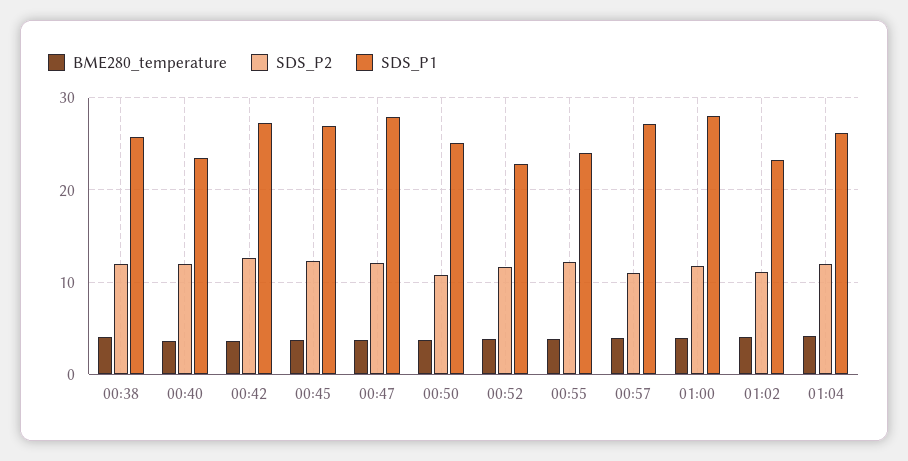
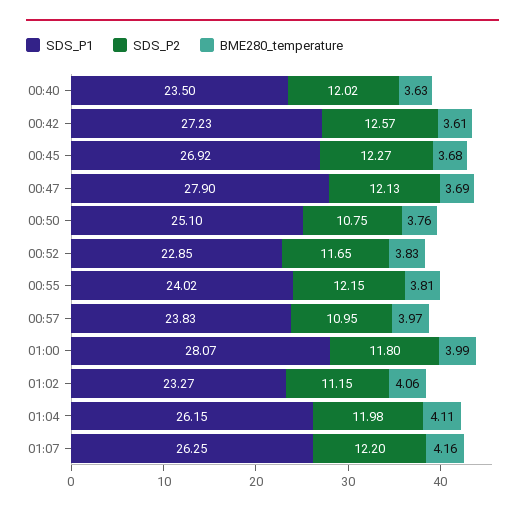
BME280_temperature, 00:38: 4 -> none
SDS_P2, 00:38: 12 -> none
SDS_P1, 00:38: 26 -> none
SDS_P1, 00:57: 27 -> 23.83
SDS_P1, 01:07: none -> 26.25
SDS_P2, 01:07: none -> 12.2
BME280_temperature, 01:07: none -> 4.16

